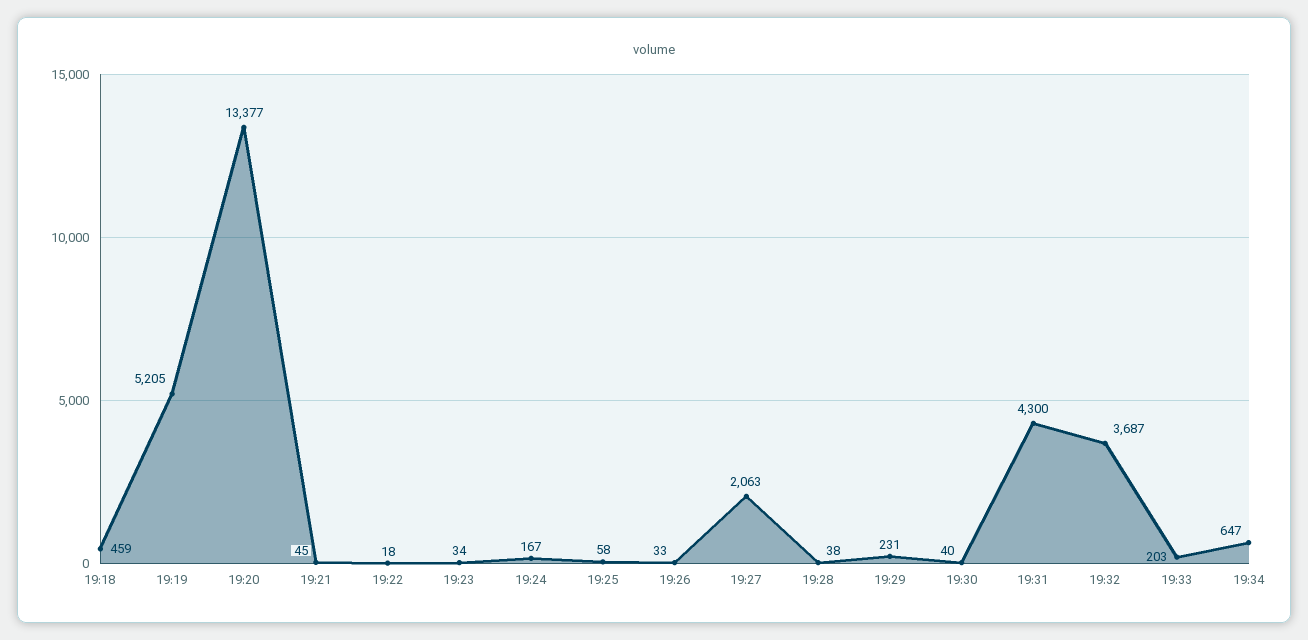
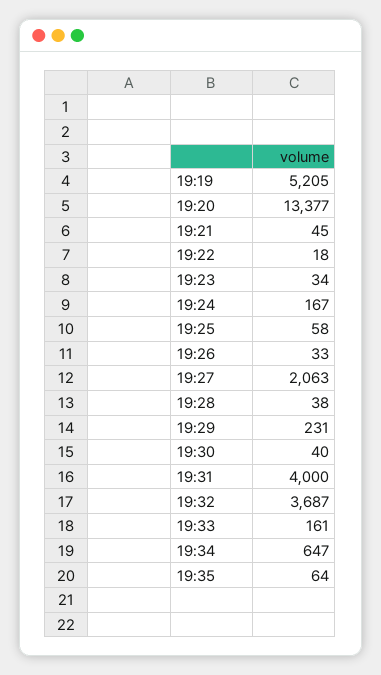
19:18: 459 -> none
19:31: 4300 -> 4000
19:33: 203 -> 161
19:35: none -> 64

